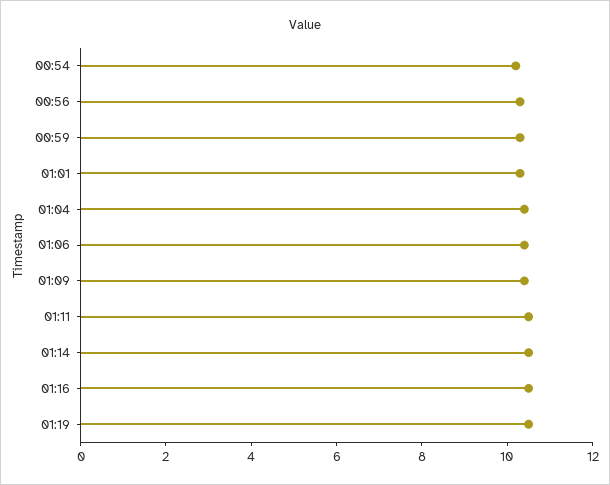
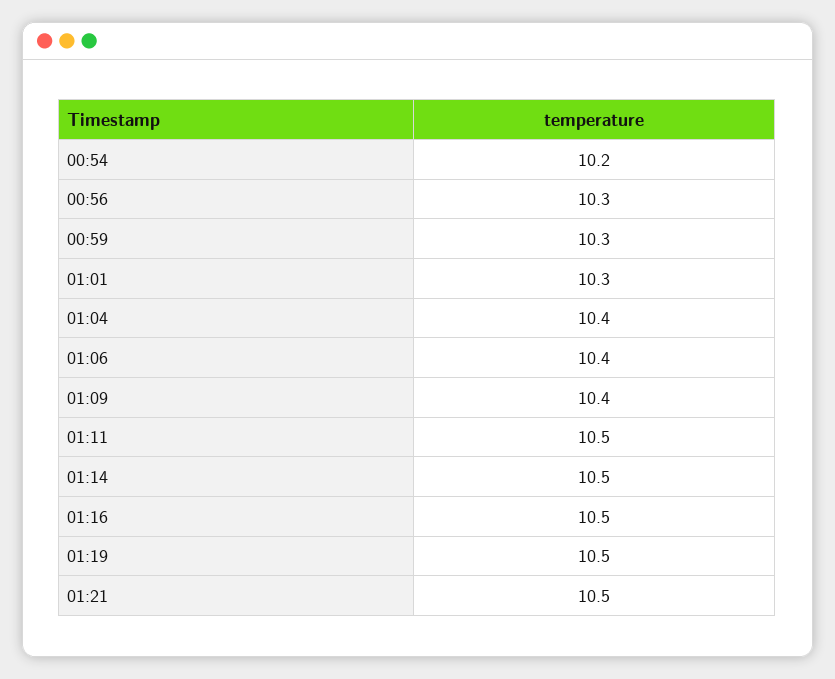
01:21: none -> 10.5

